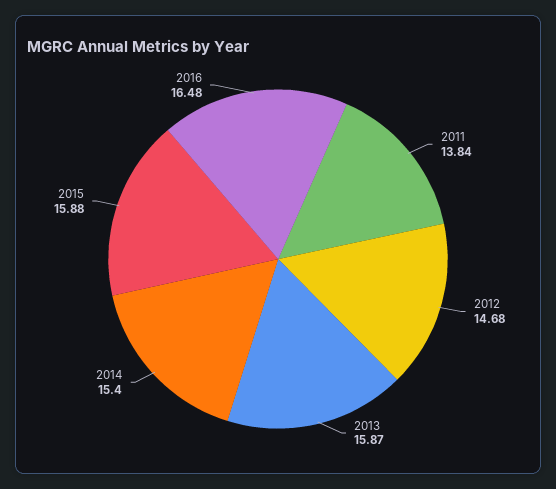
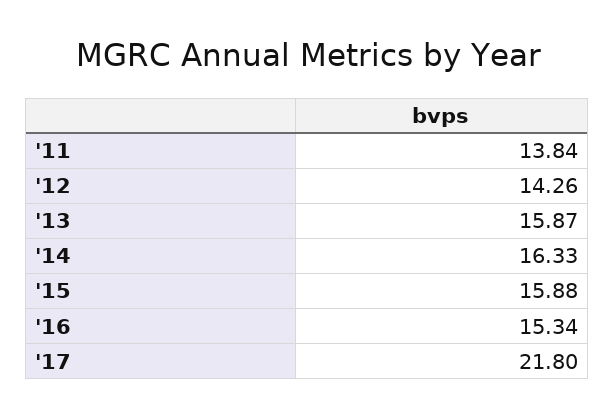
2012: 14.68 -> 14.26
2014: 15.4 -> 16.33
2016: 16.48 -> 15.34
'17: none -> 21.8

